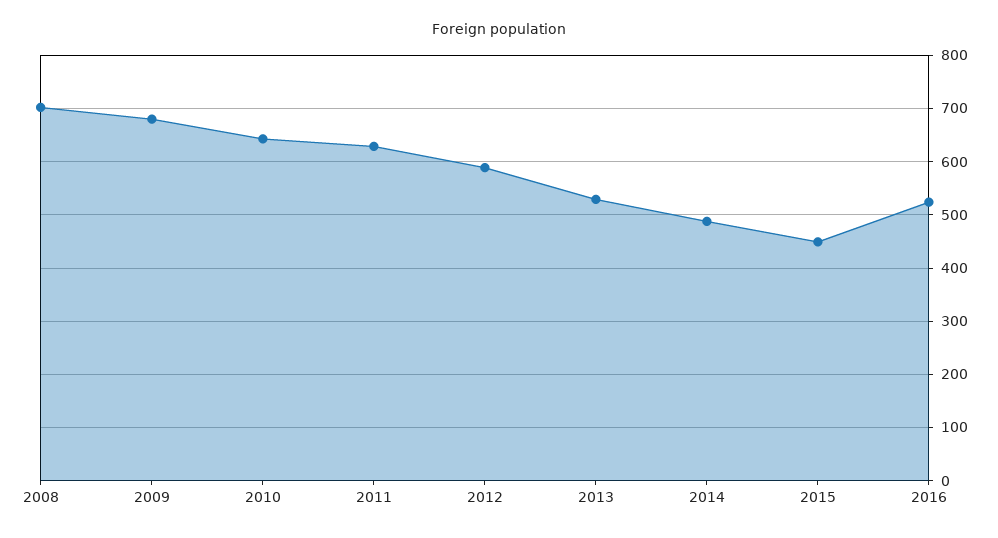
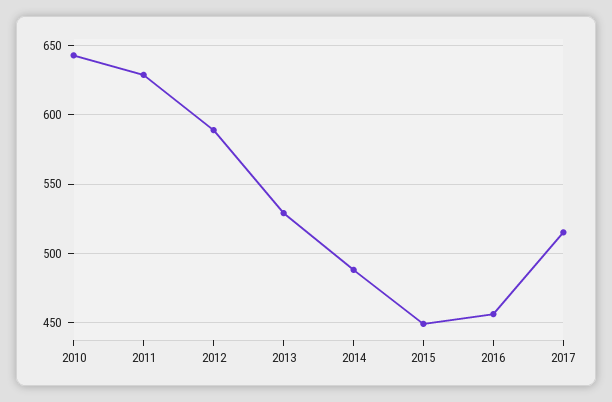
2008: 700 -> none
2009: 680 -> none
2016: 520 -> 455
2017: none -> 515

